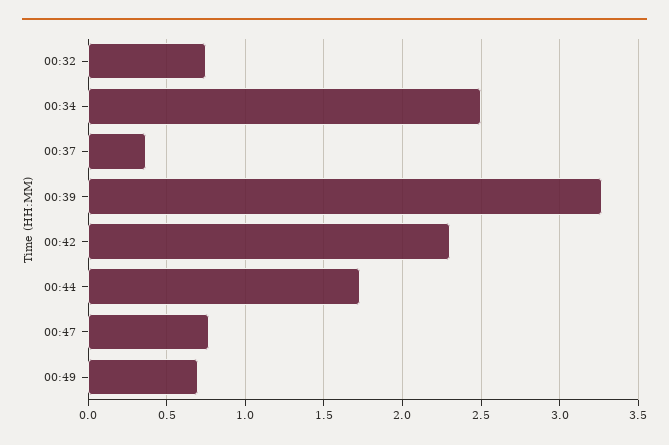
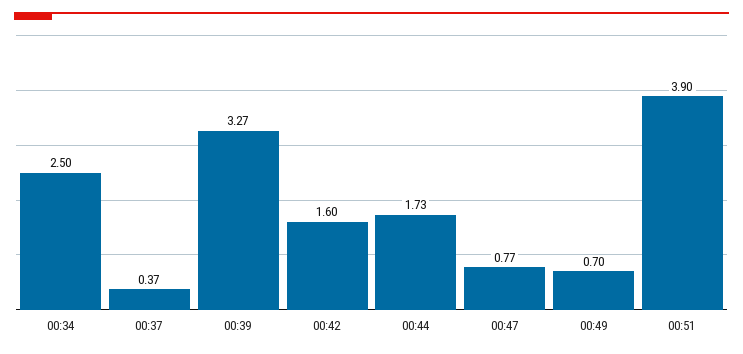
00:32: 0.75 -> none
00:42: 2.3 -> 1.6
00:51: none -> 3.9

